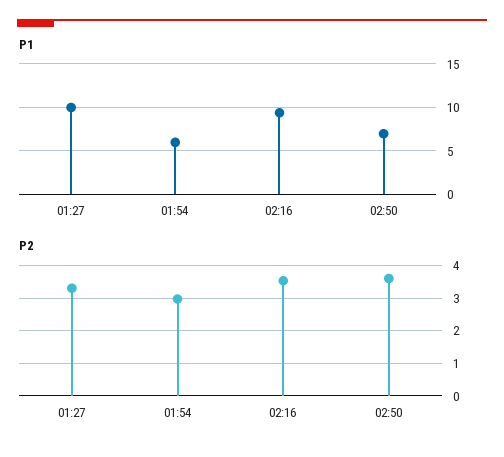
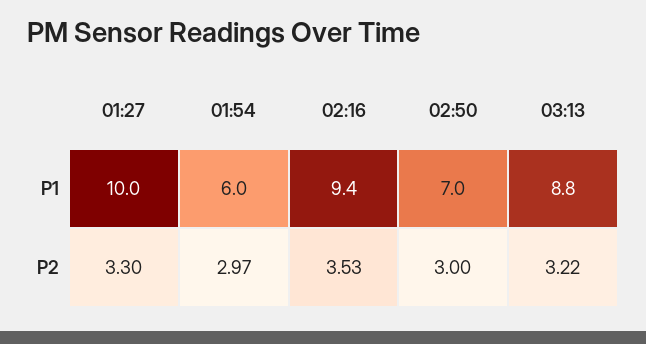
P2, 02:50: 3.6 -> 3
P1, 03:13: none -> 8.8
P2, 03:13: none -> 3.22

